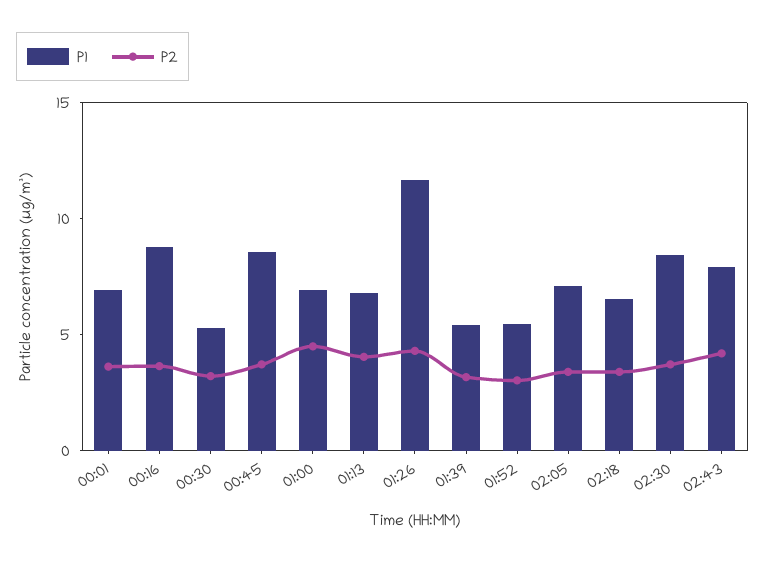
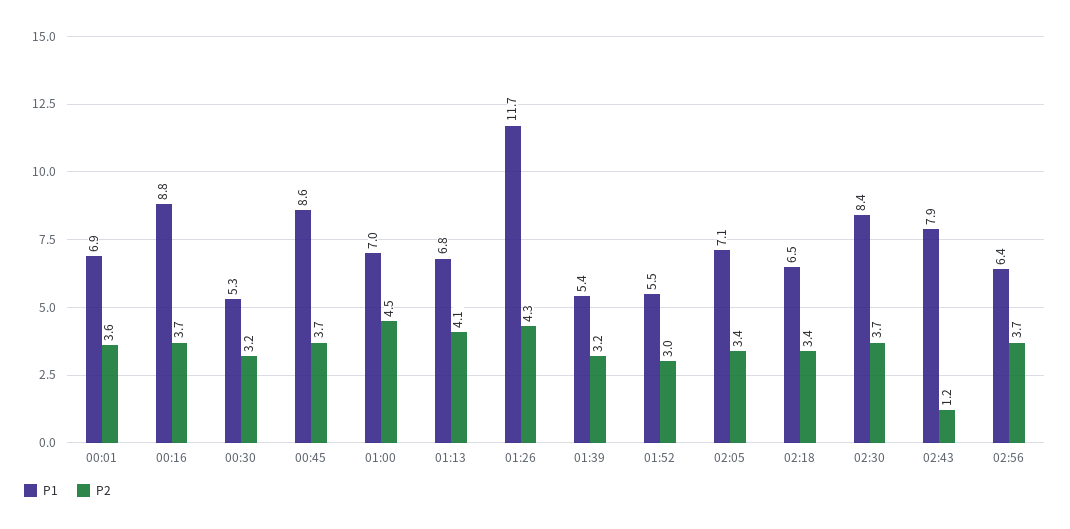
P2, 02:43: 4 -> 1.2
P1, 02:56: none -> 6.4
P2, 02:56: none -> 3.7

